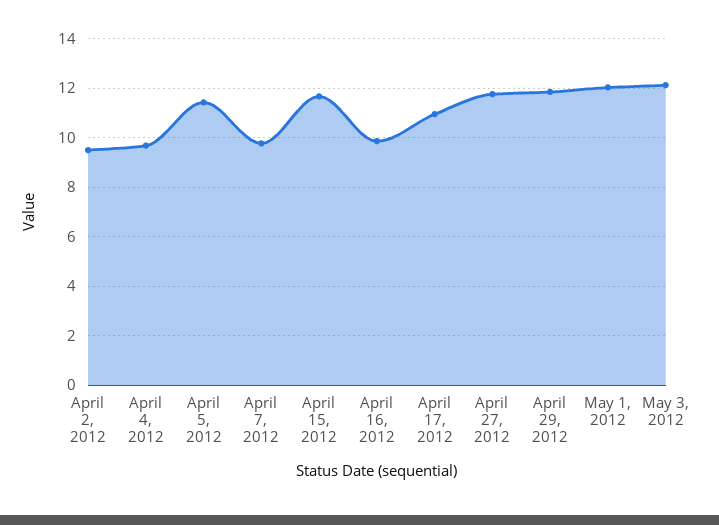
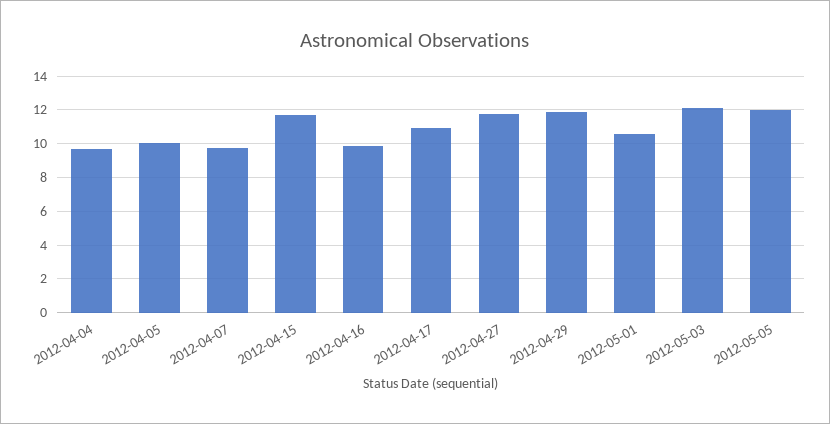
April 2, 2012: 9.5 -> none
April 5, 2012: 11.5 -> 10
May 1, 2012: 12 -> 10.5
2012-05-05: none -> 12

